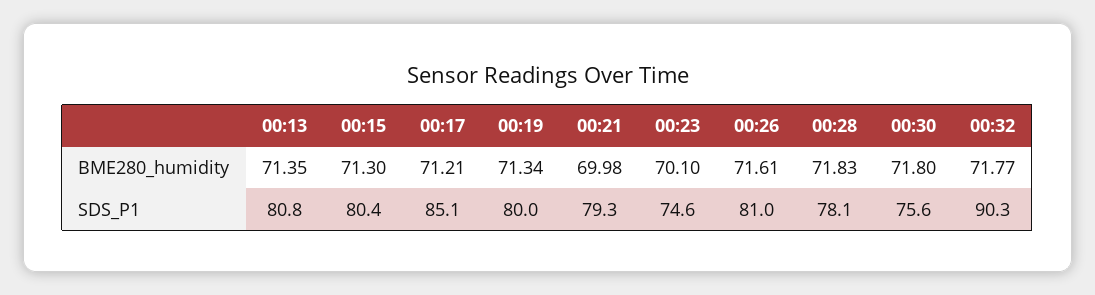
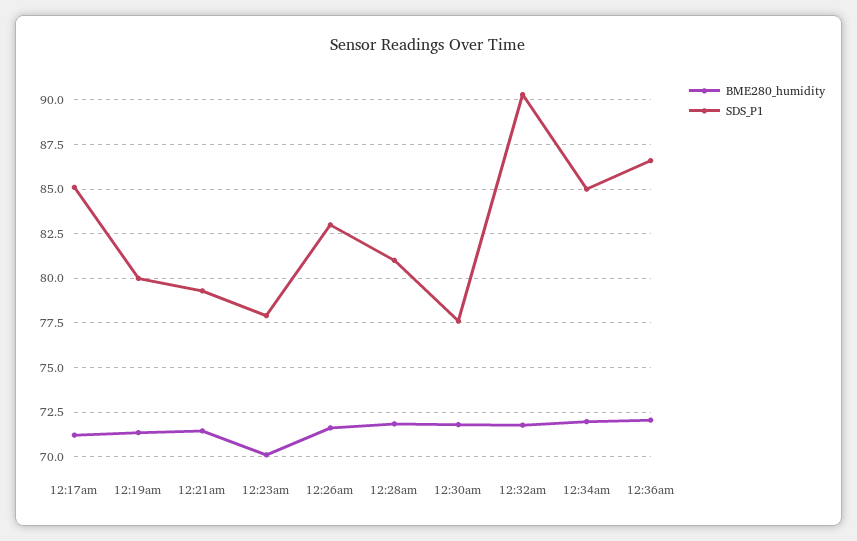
BME280_humidity, 00:13: 71.35 -> none
BME280_humidity, 00:15: 71.3 -> none
BME280_humidity, 00:21: 69.98 -> 71.5
SDS_P1, 00:13: 80.8 -> none
SDS_P1, 00:15: 80.4 -> none
SDS_P1, 00:23: 74.6 -> 78
SDS_P1, 00:26: 81 -> 83
SDS_P1, 00:28: 78.1 -> 81
SDS_P1, 00:30: 75.6 -> 77.5
BME280_humidity, 12:34am: none -> 72
SDS_P1, 12:34am: none -> 85
BME280_humidity, 12:36am: none -> 72
SDS_P1, 12:36am: none -> 86.5

